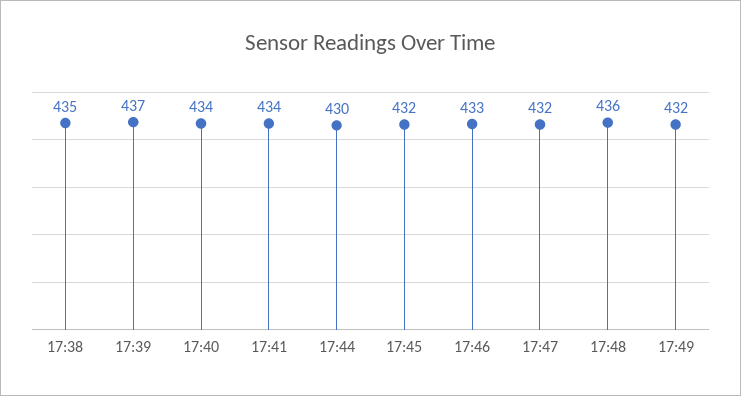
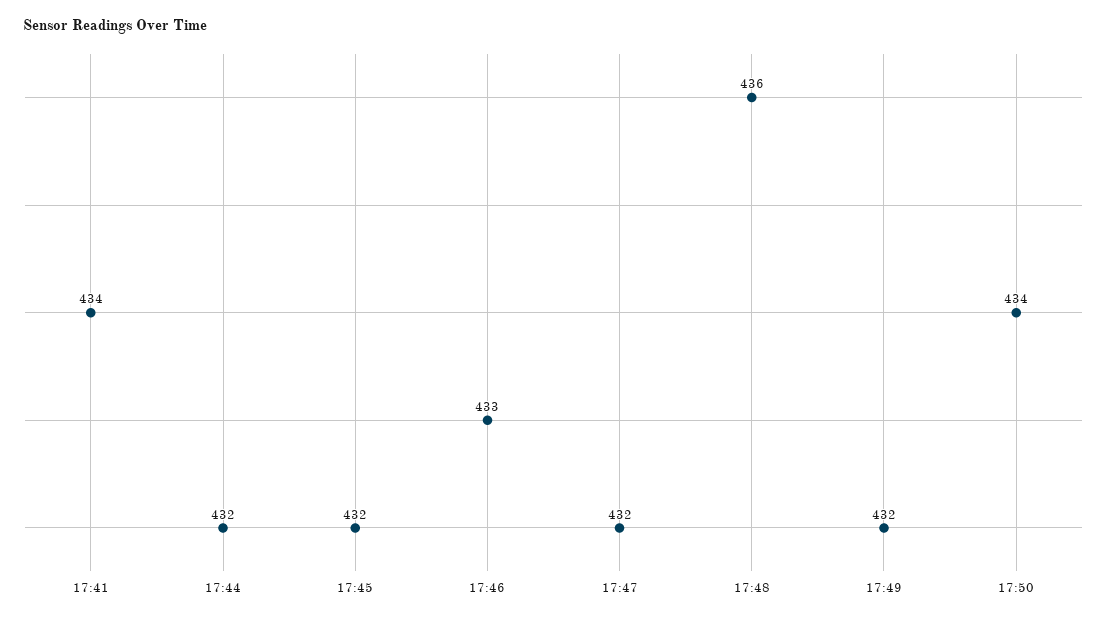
17:38: 435 -> none
17:39: 437 -> none
17:40: 434 -> none
17:44: 430 -> 432
17:50: none -> 434

